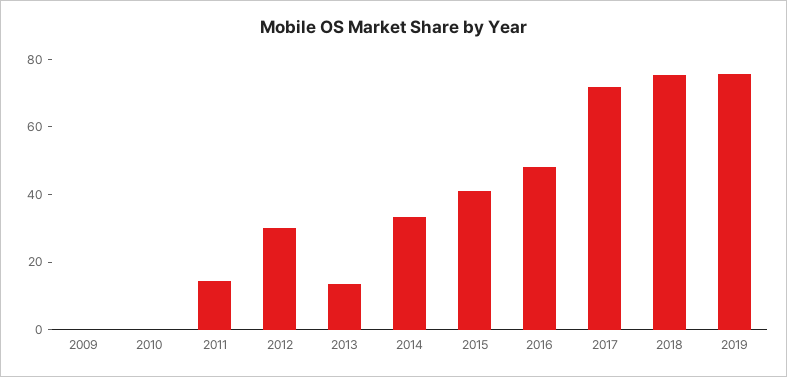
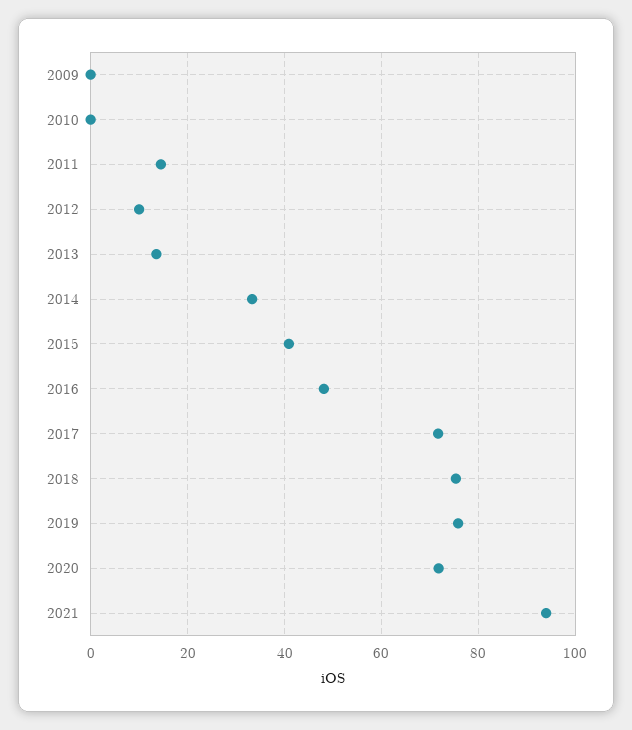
2012: 30 -> 10
2020: none -> 72
2021: none -> 94

